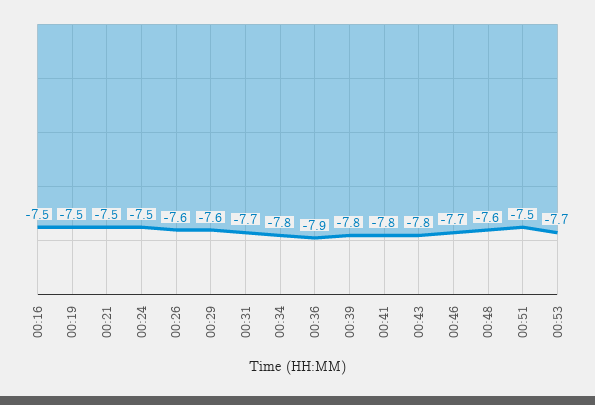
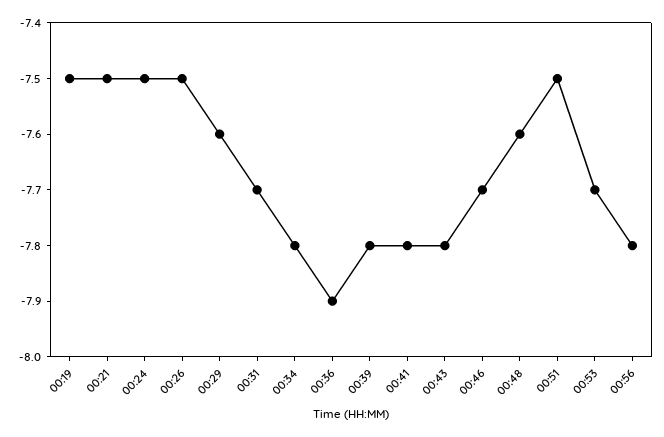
00:16: -7.5 -> none
00:26: -7.6 -> -7.5
00:56: none -> -7.8

